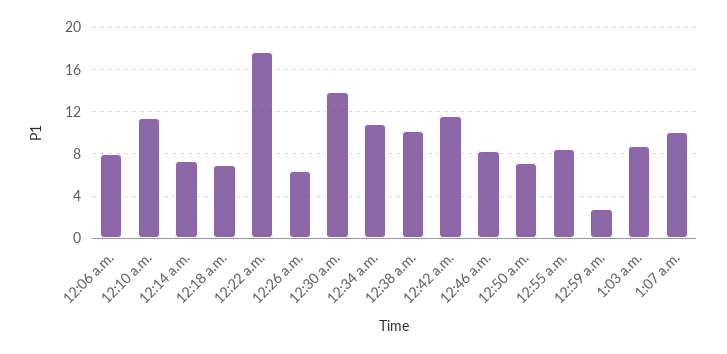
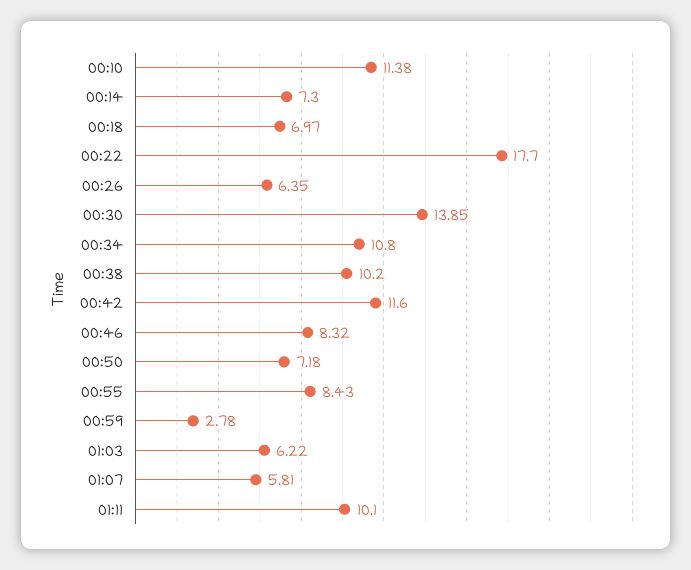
12:06 a.m.: 8 -> none
1:03 a.m.: 9 -> 6.22
1:07 a.m.: 10 -> 5.81
01:11: none -> 10.1

